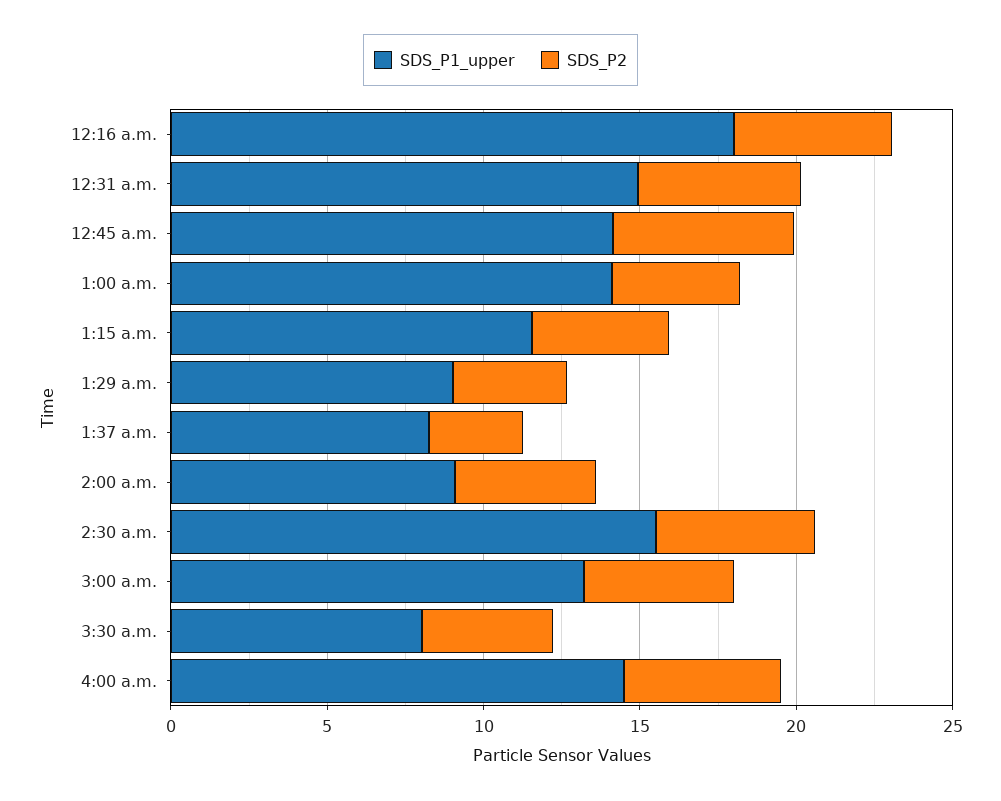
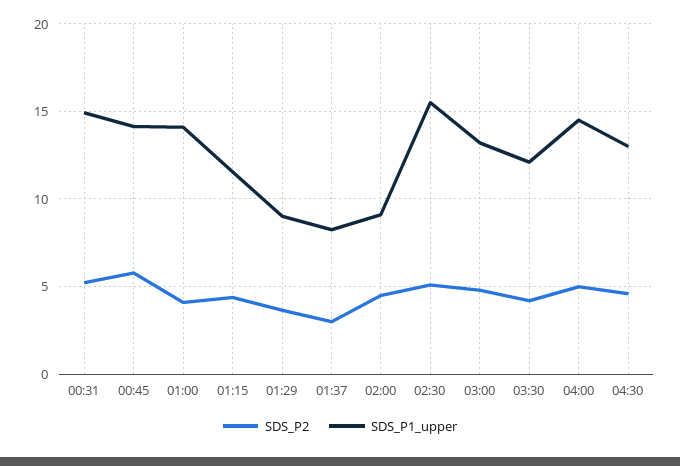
SDS_P1_upper, 12:16 a.m.: 18 -> none
SDS_P2, 12:16 a.m.: 5 -> none
SDS_P1_upper, 3:30 a.m.: 8 -> 12
SDS_P2, 04:30: none -> 4.5
SDS_P1_upper, 04:30: none -> 13

